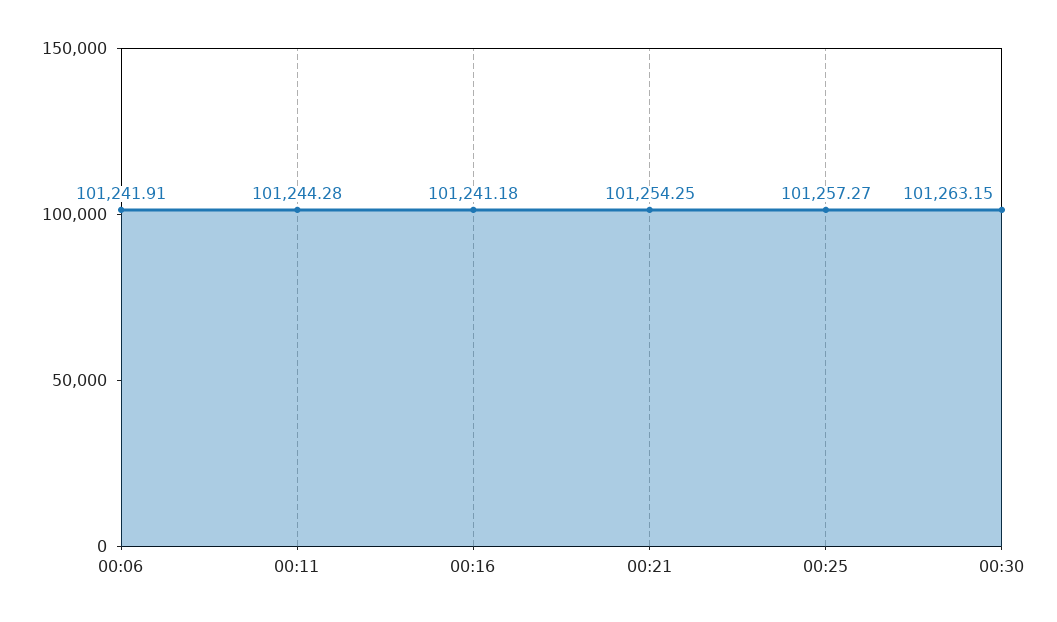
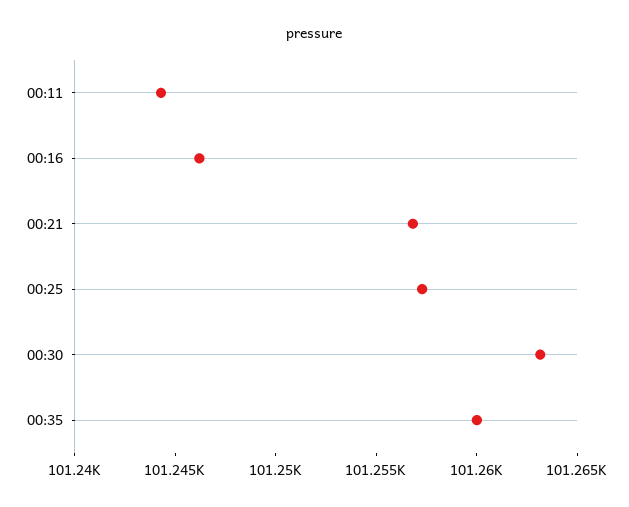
00:06: 101241.91 -> none
00:16: 101241.18 -> 101246
00:21: 101254.25 -> 101257
00:35: none -> 101260

